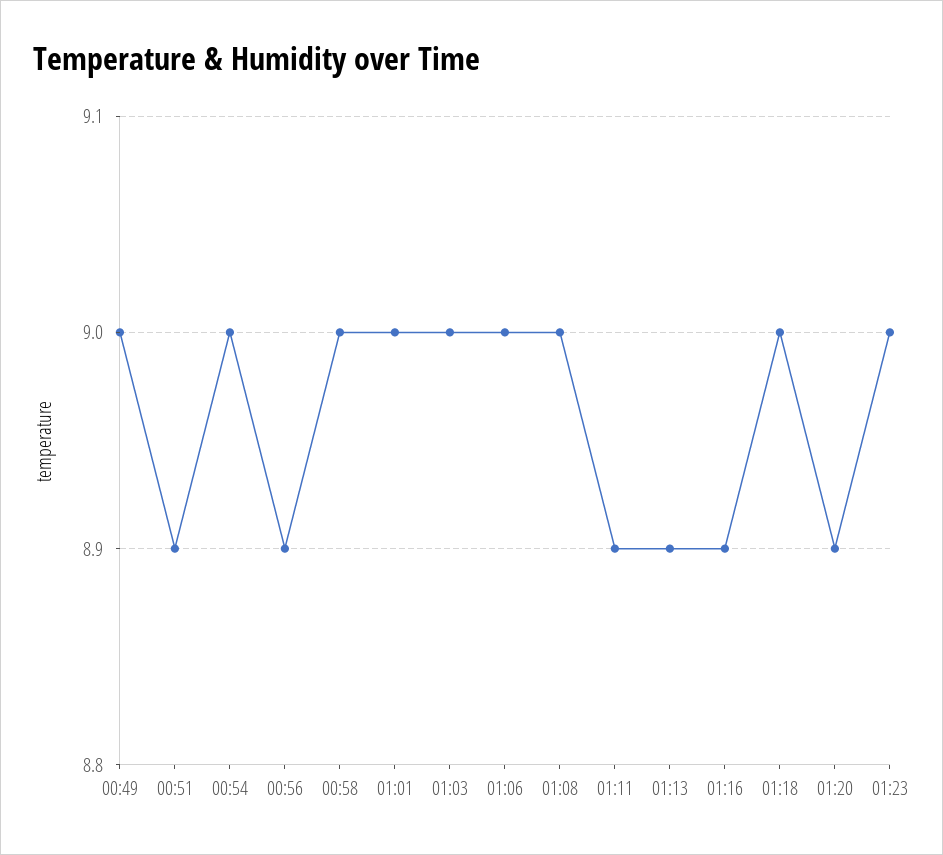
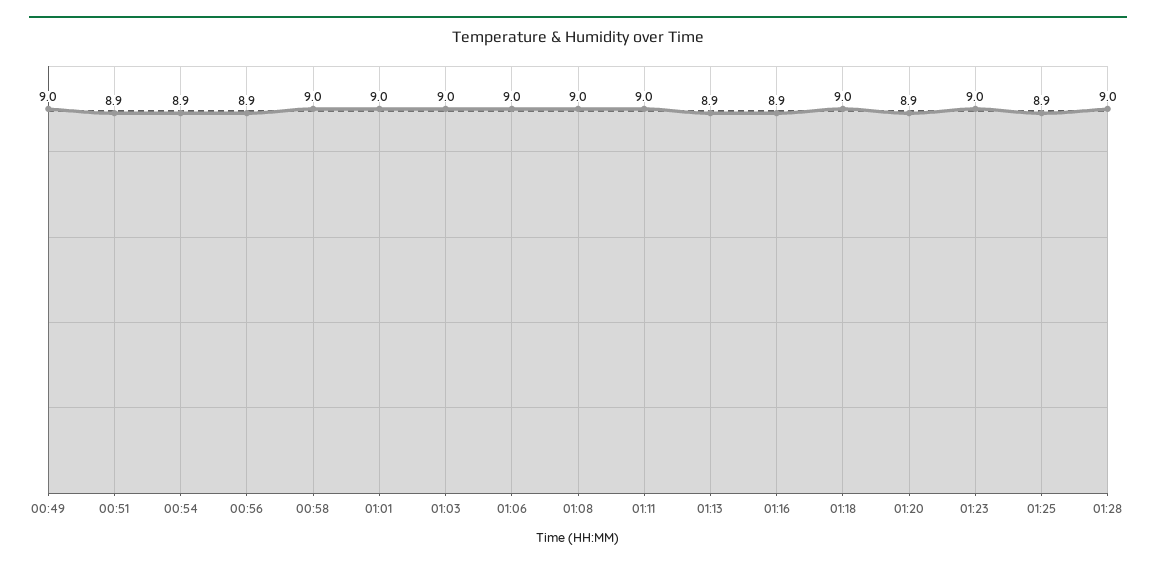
00:54: 9 -> 8.9
01:11: 8.9 -> 9
01:25: none -> 8.9
01:28: none -> 9

